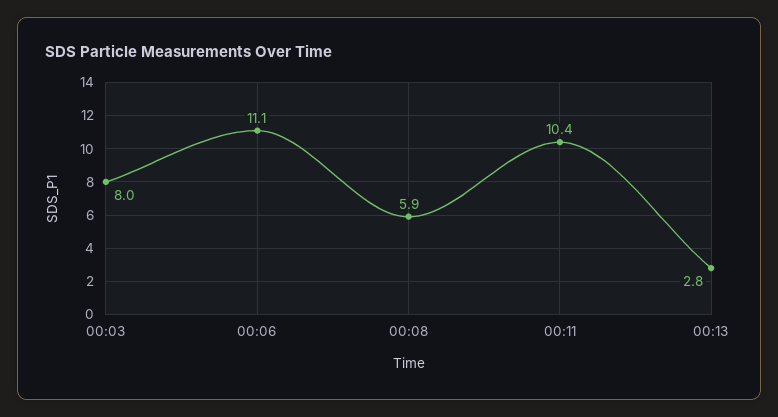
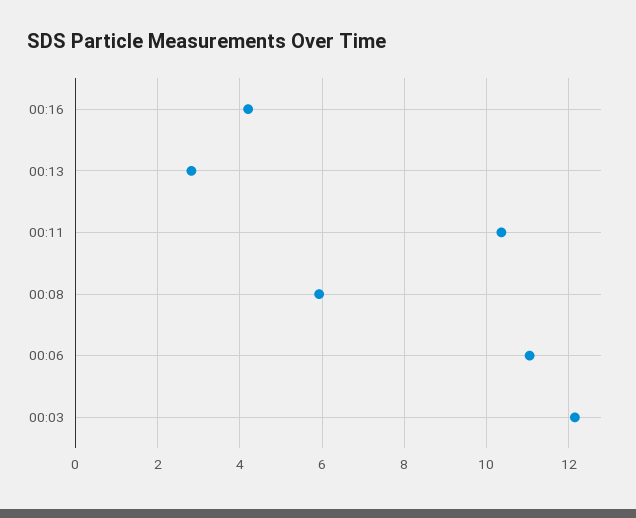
00:03: 8 -> 12.2
00:16: none -> 4.2

